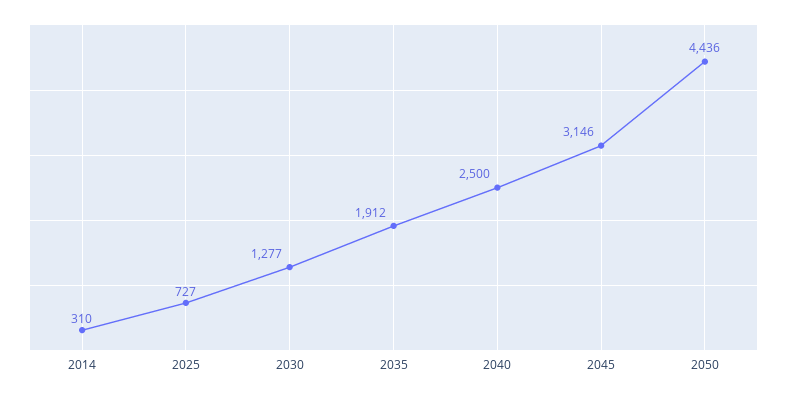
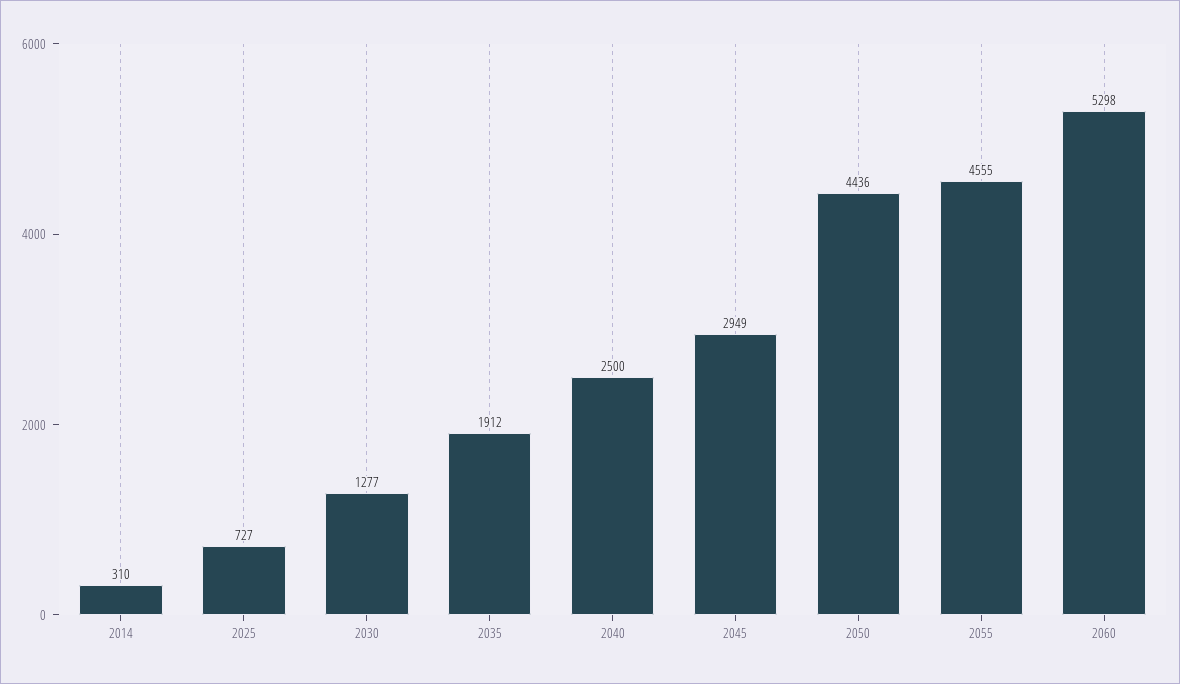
2045: 3146 -> 2949
2055: none -> 4555
2060: none -> 5298

